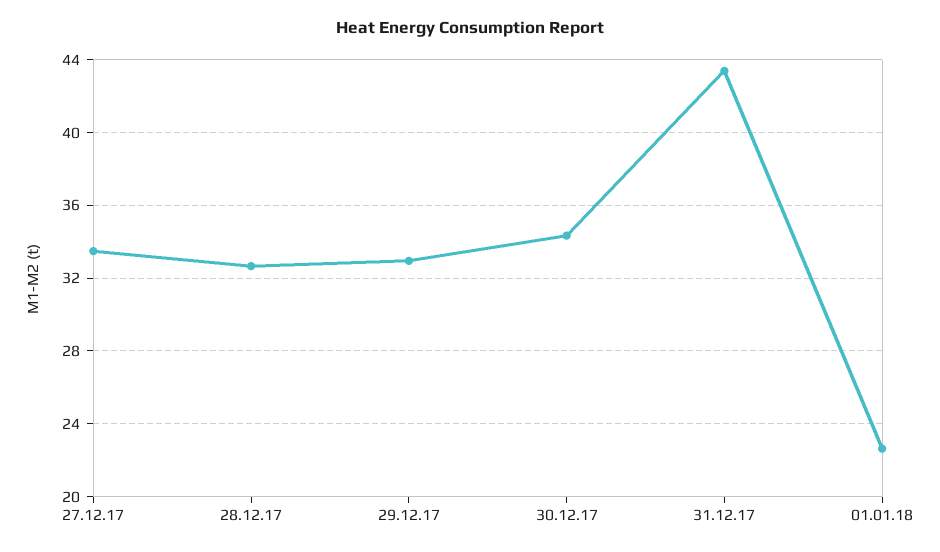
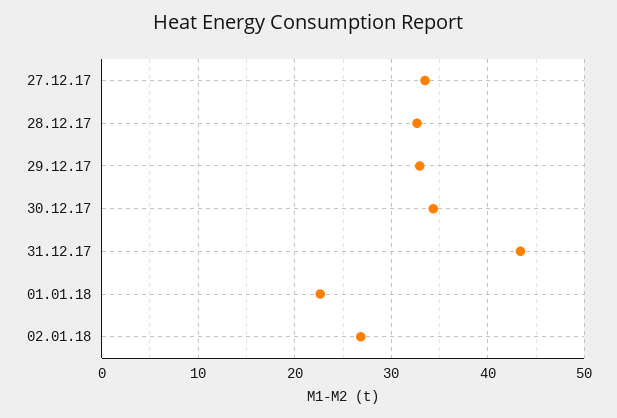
02.01.18: none -> 27

